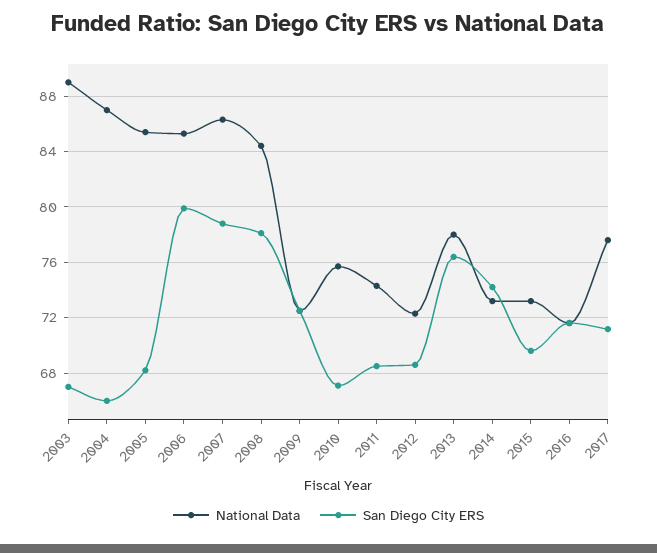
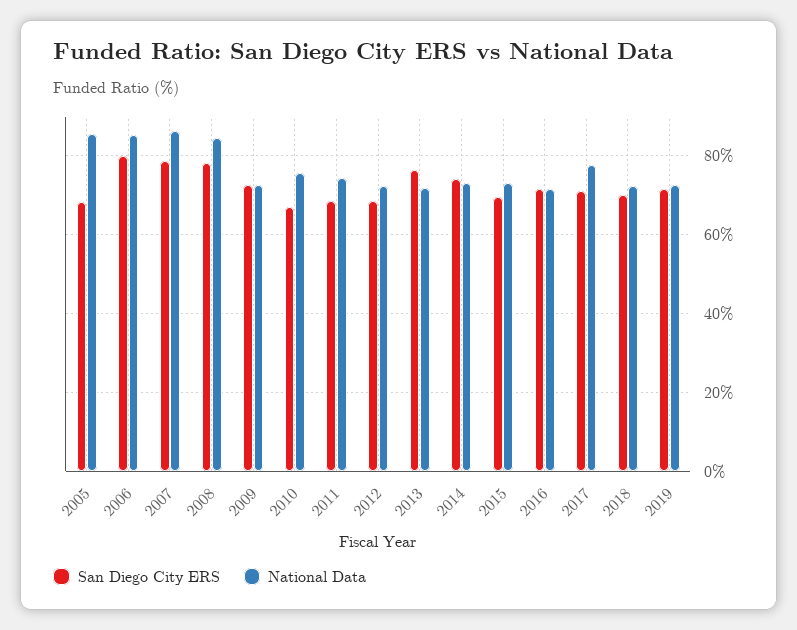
National Data, 2003: 89 -> none
San Diego City ERS, 2003: 67 -> none
National Data, 2004: 87 -> none
San Diego City ERS, 2004: 66 -> none
National Data, 2013: 78 -> 72
San Diego City ERS, 2018: none -> 70
National Data, 2018: none -> 72
San Diego City ERS, 2019: none -> 72
National Data, 2019: none -> 72

